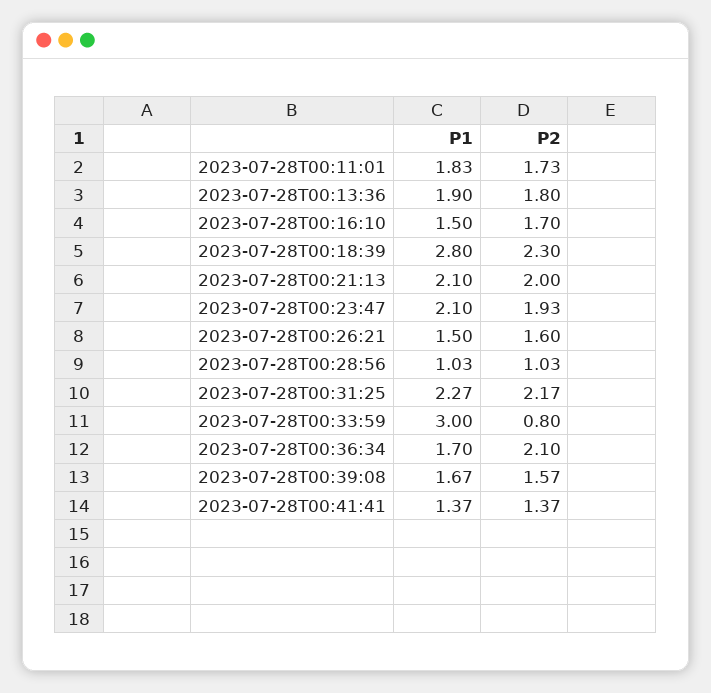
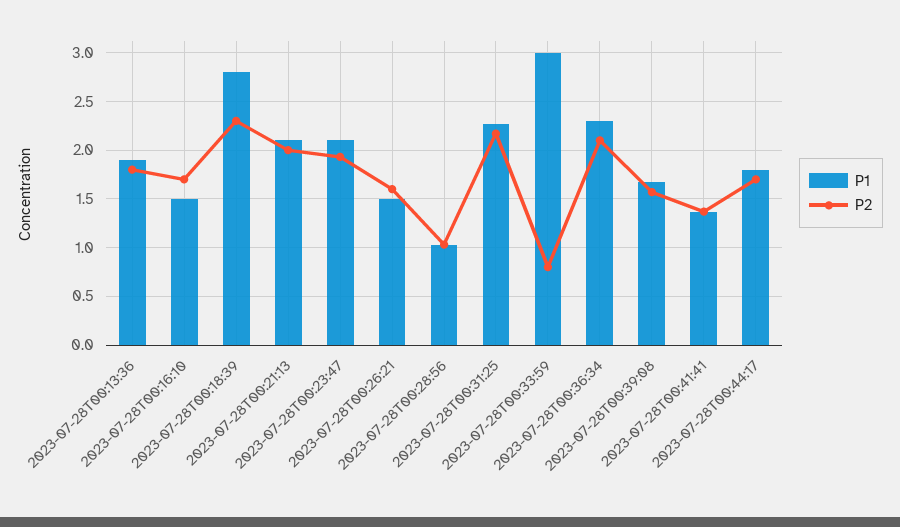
P1, 2023-07-28T00:11:01: 1.83 -> none
P2, 2023-07-28T00:11:01: 1.73 -> none
P1, 2023-07-28T00:36:34: 1.7 -> 2.3
P1, 2023-07-28T00:44:17: none -> 1.8
P2, 2023-07-28T00:44:17: none -> 1.7

